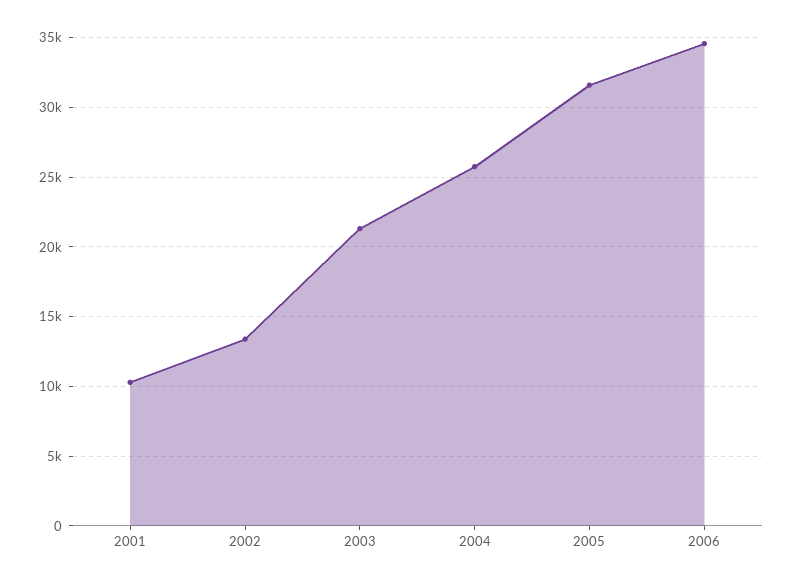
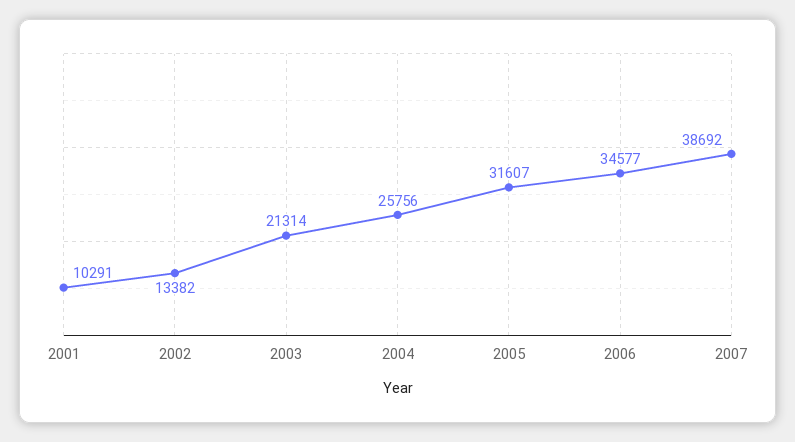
2007: none -> 38692

